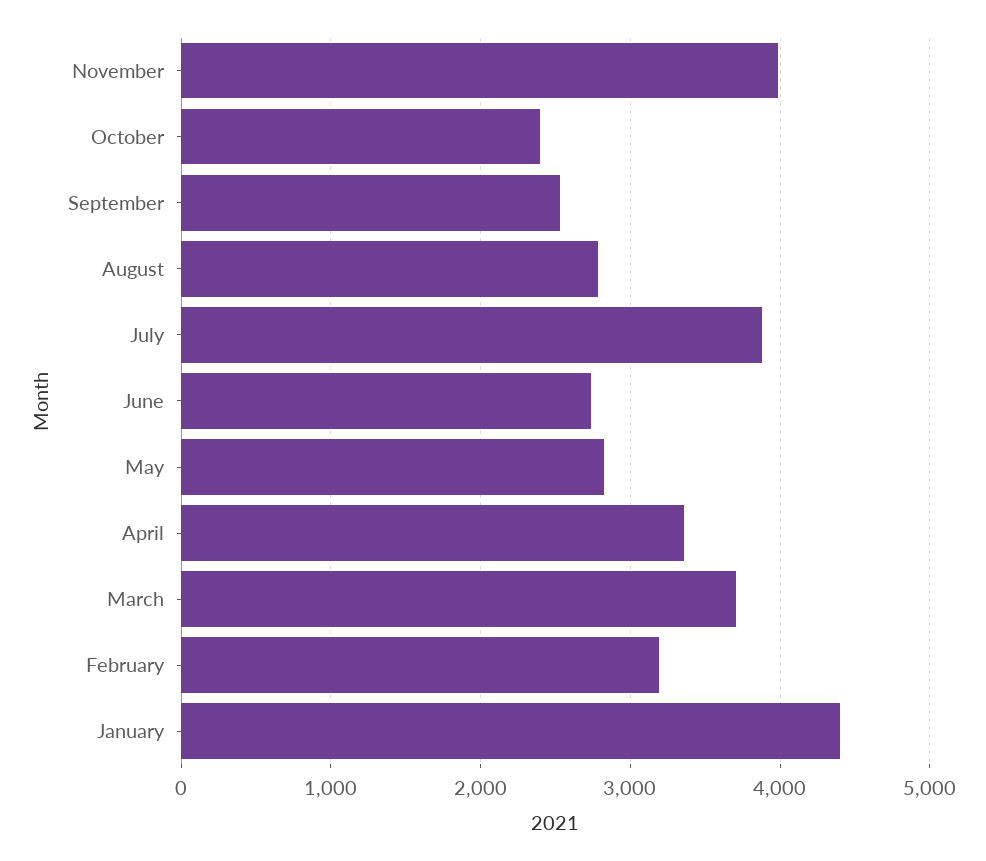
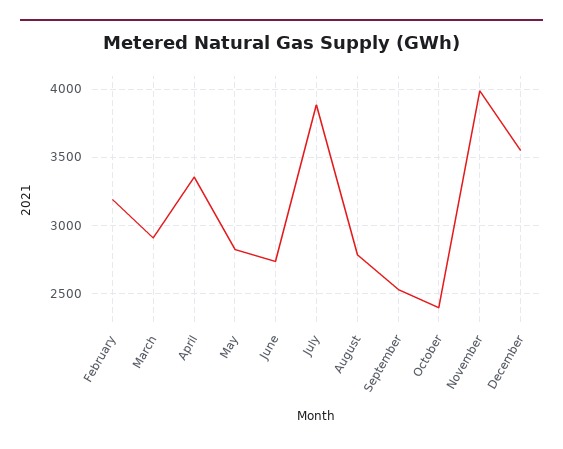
March: 3700 -> 2900
January: 4400 -> none
December: none -> 3550

